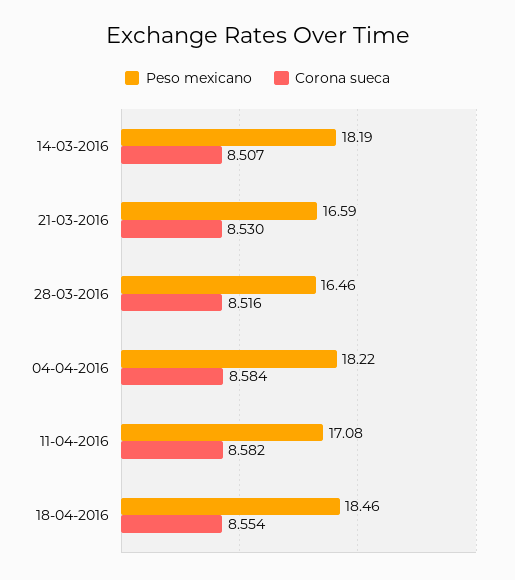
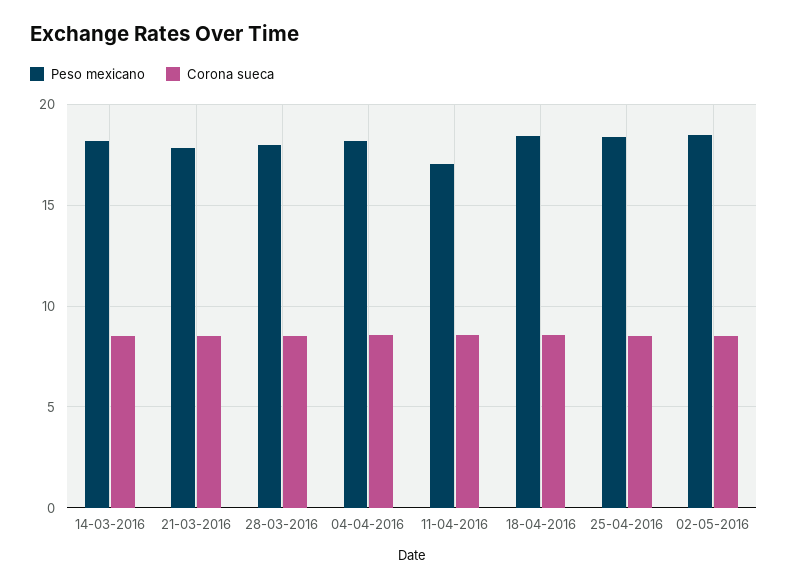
Peso mexicano, 21-03-2016: 16.59 -> 18
Peso mexicano, 28-03-2016: 16.46 -> 18
Peso mexicano, 25-04-2016: none -> 18.5
Corona sueca, 25-04-2016: none -> 8.5
Peso mexicano, 02-05-2016: none -> 18.5
Corona sueca, 02-05-2016: none -> 8.5

